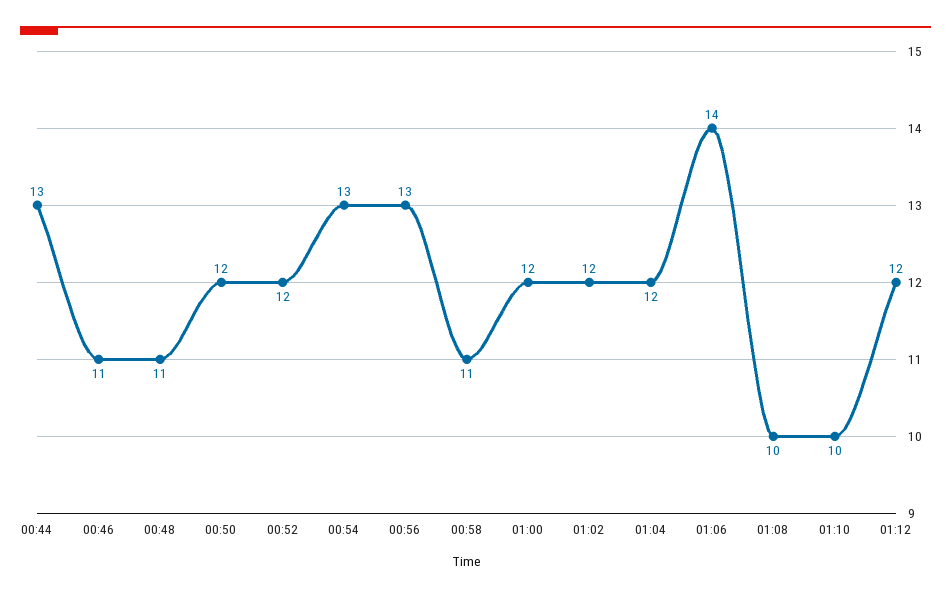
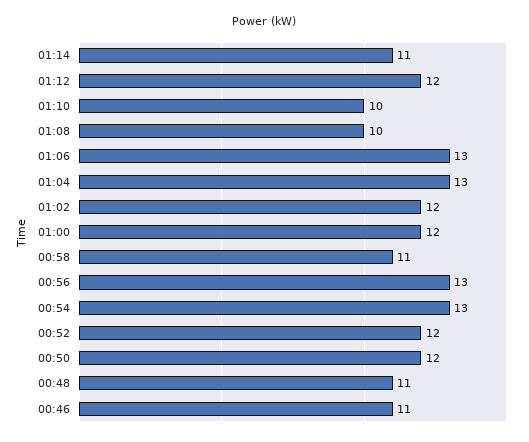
00:44: 13 -> none
01:04: 12 -> 13
01:06: 14 -> 13
01:14: none -> 11

